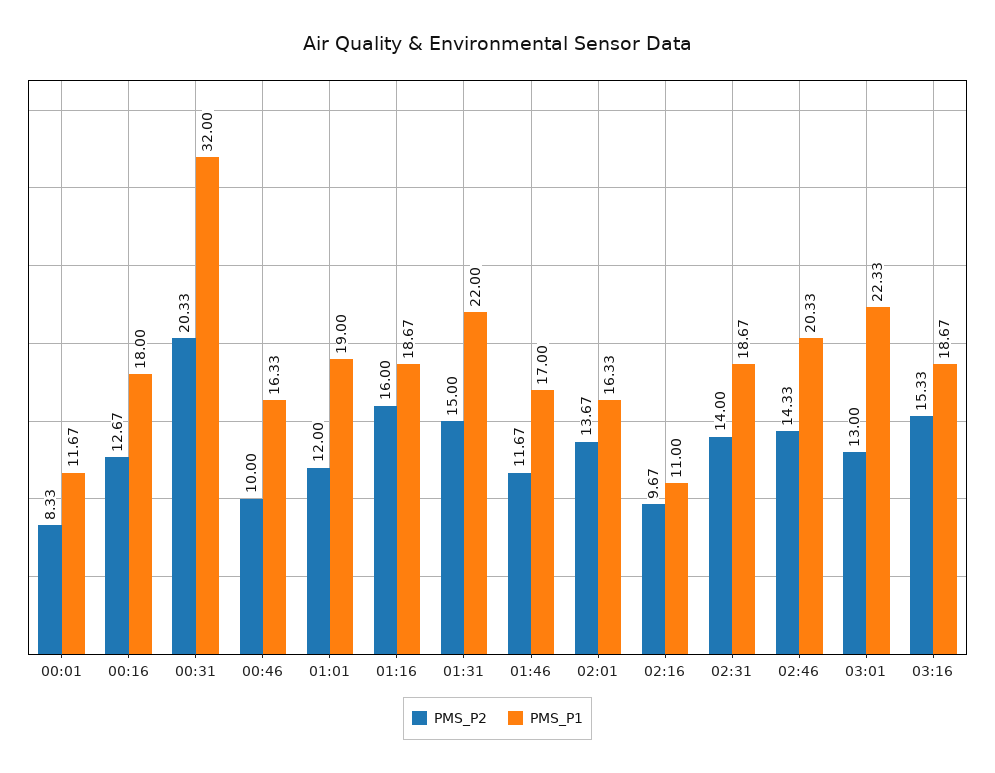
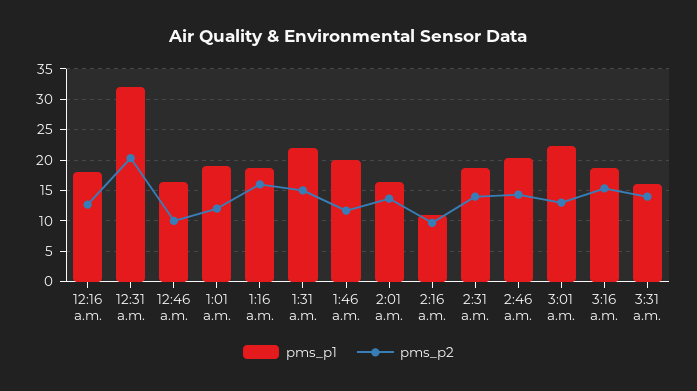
PMS_P2, 00:01: 8.33 -> none
PMS_P1, 00:01: 11.67 -> none
PMS_P1, 01:46: 17 -> 20
PMS_P1, 3:31 a.m.: none -> 16
PMS_P2, 3:31 a.m.: none -> 14

